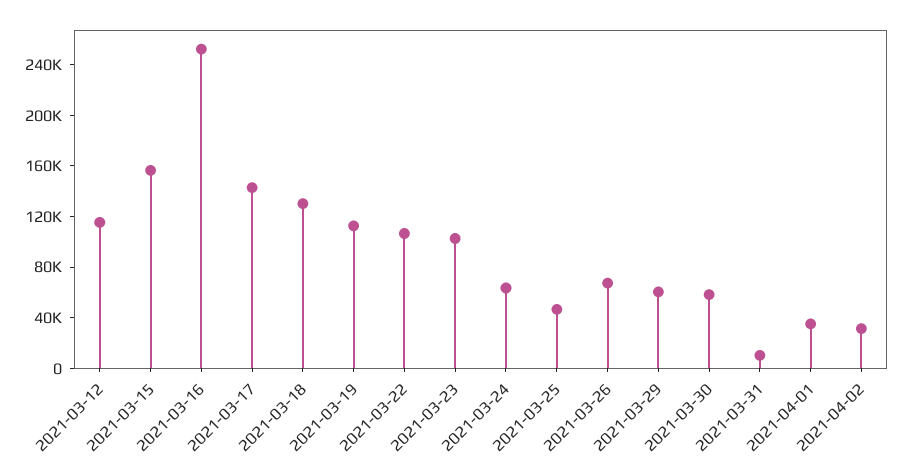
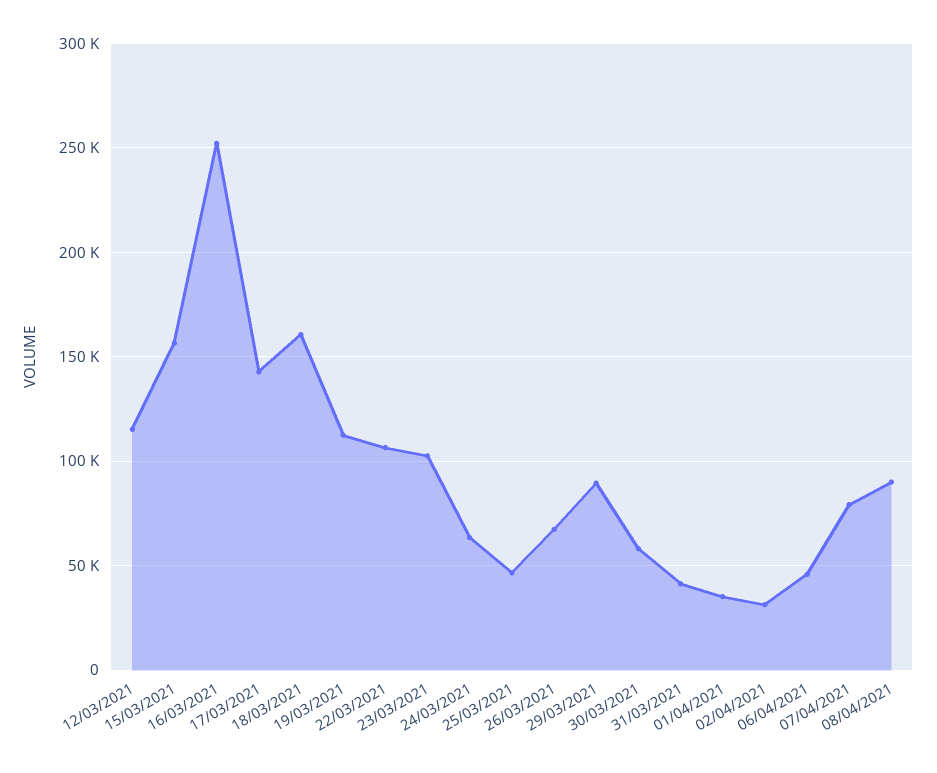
2021-03-18: 130000 -> 160000
2021-03-29: 60000 -> 90000
2021-03-31: 10000 -> 40000
06/04/2021: none -> 45000
07/04/2021: none -> 80000
08/04/2021: none -> 90000

